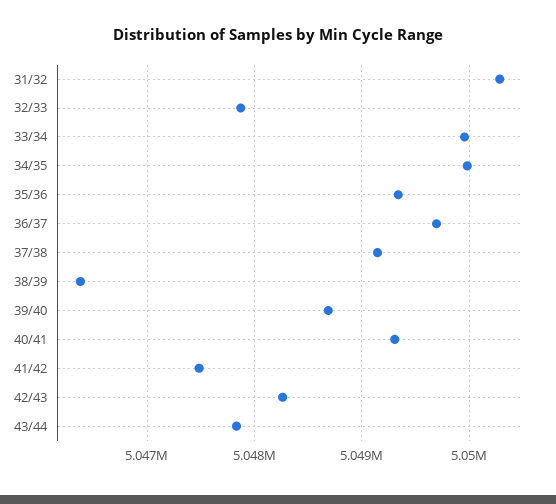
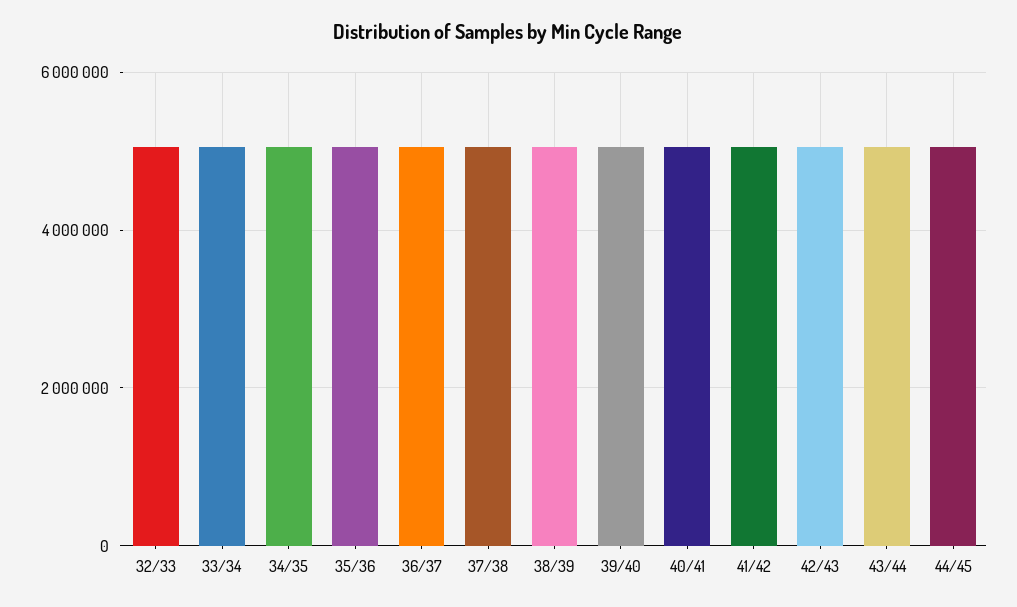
31/32: 5050300 -> none
44/45: none -> 5000000

